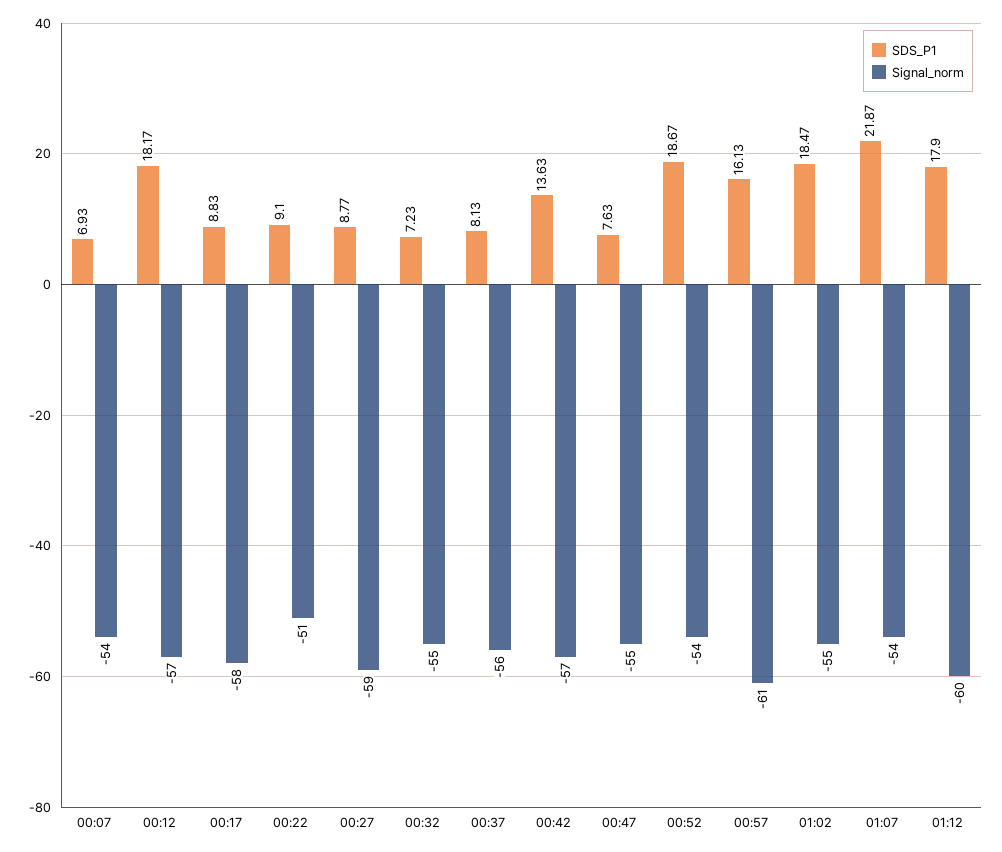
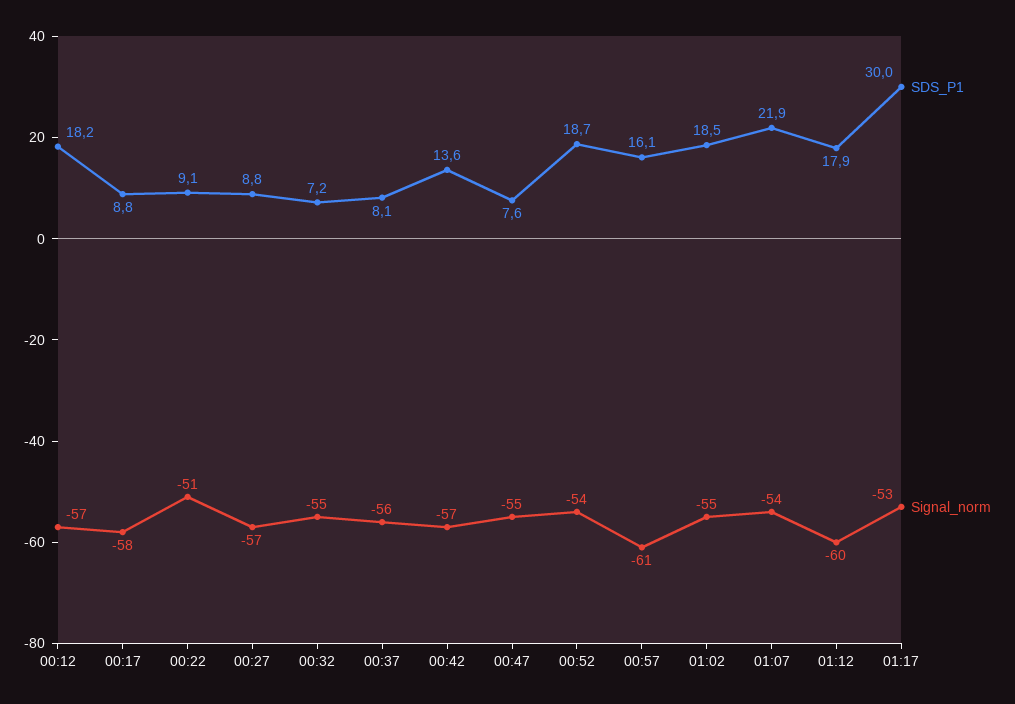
SDS_P1, 00:07: 6.93 -> none
Signal_norm, 00:07: -54 -> none
Signal_norm, 00:27: -59 -> -57
SDS_P1, 01:17: none -> 30
Signal_norm, 01:17: none -> -53

